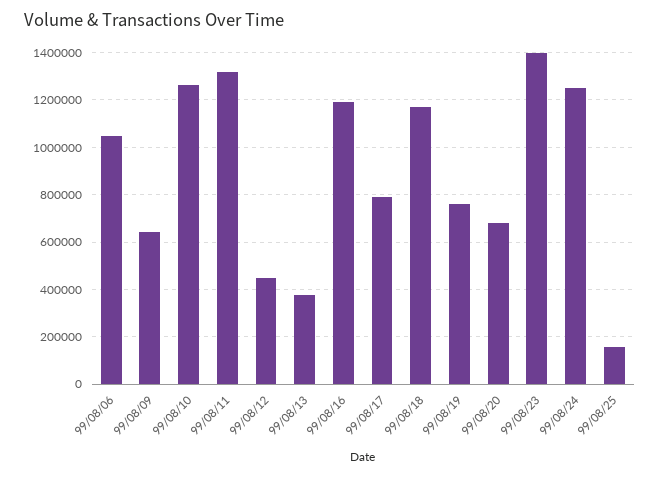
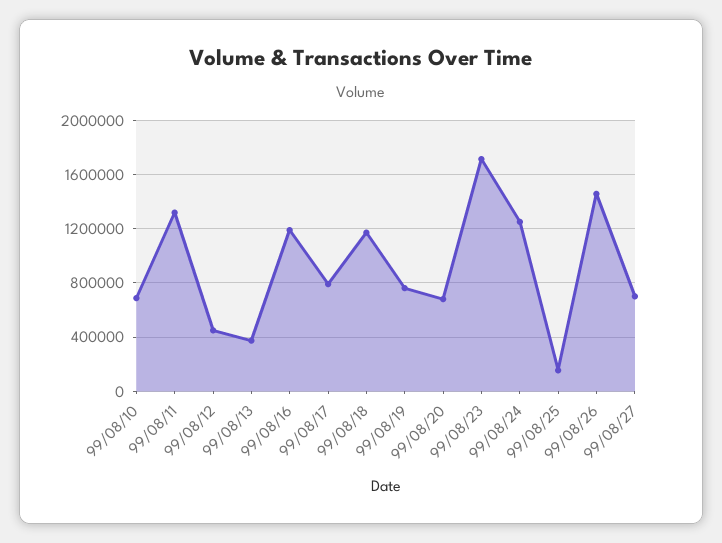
99/08/06: 1050000 -> none
99/08/09: 650000 -> none
99/08/10: 1250000 -> 700000
99/08/23: 1400000 -> 1700000
99/08/26: none -> 1450000
99/08/27: none -> 700000

